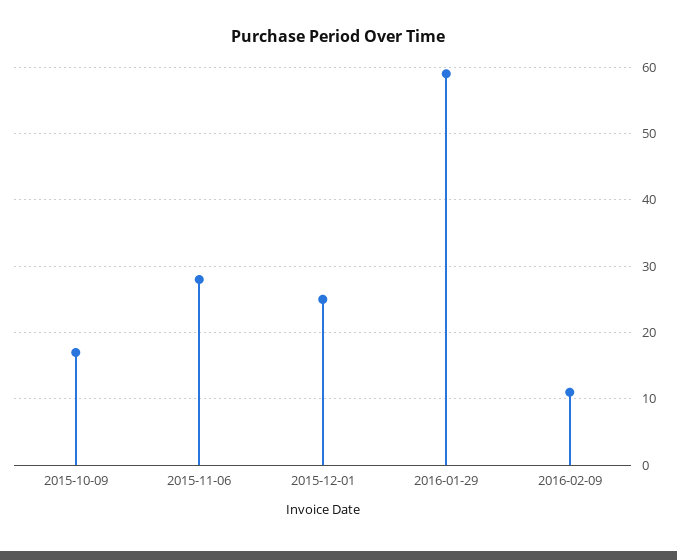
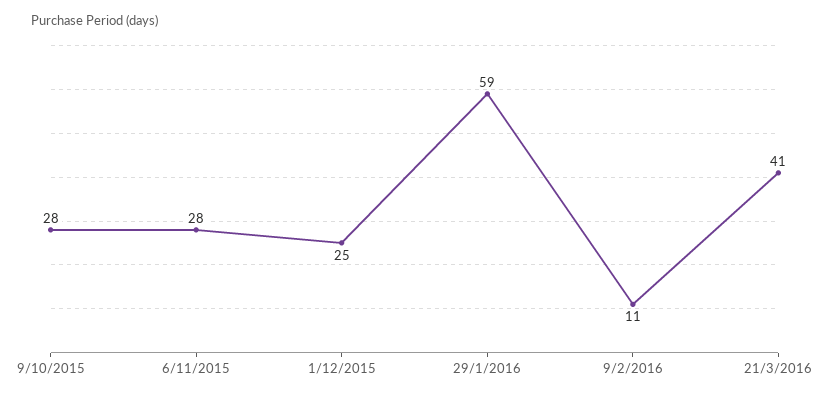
2015-10-09: 17 -> 28
21/3/2016: none -> 41

